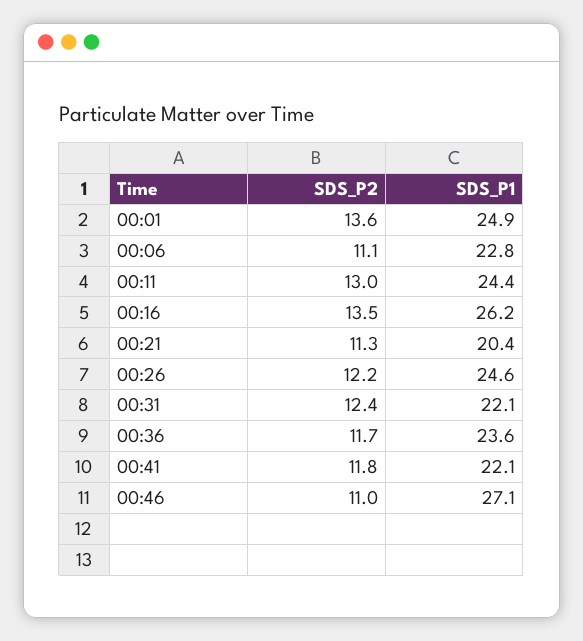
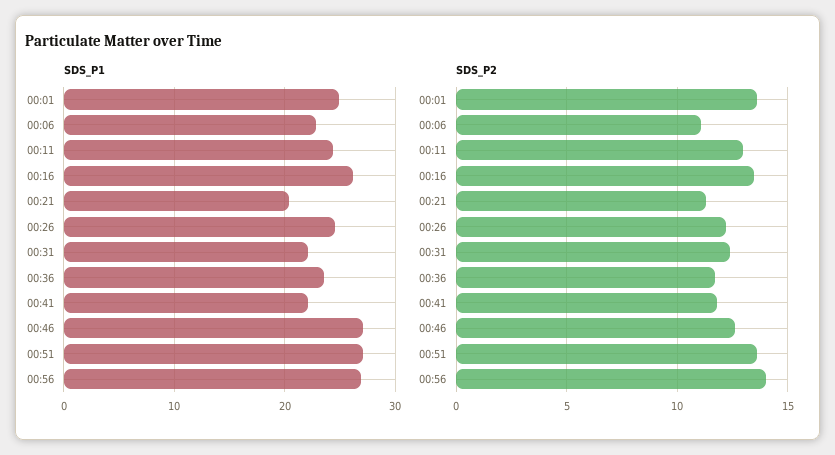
SDS_P2, 00:46: 11 -> 12.5
SDS_P1, 00:51: none -> 27
SDS_P1, 00:56: none -> 27
SDS_P2, 00:51: none -> 13.5
SDS_P2, 00:56: none -> 14

